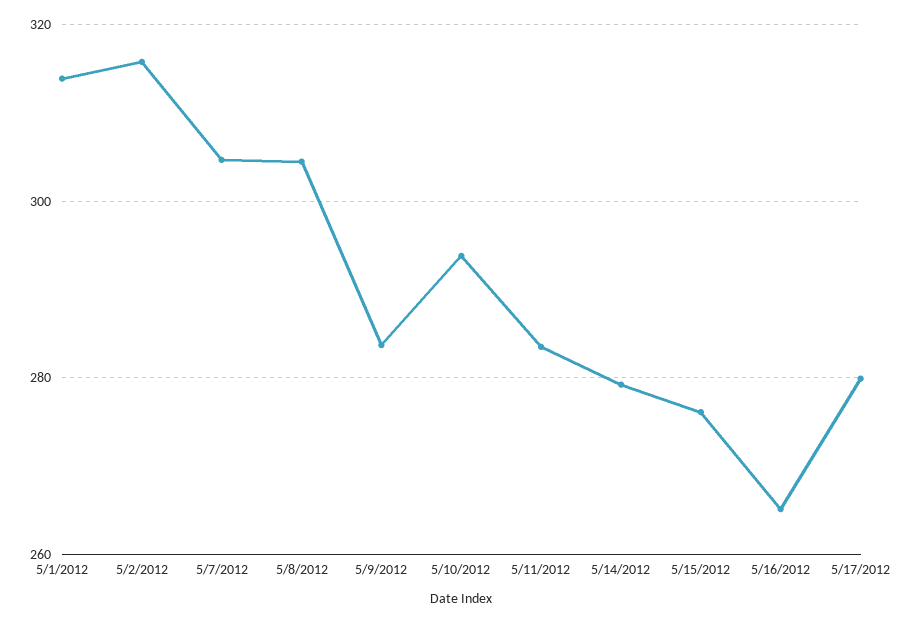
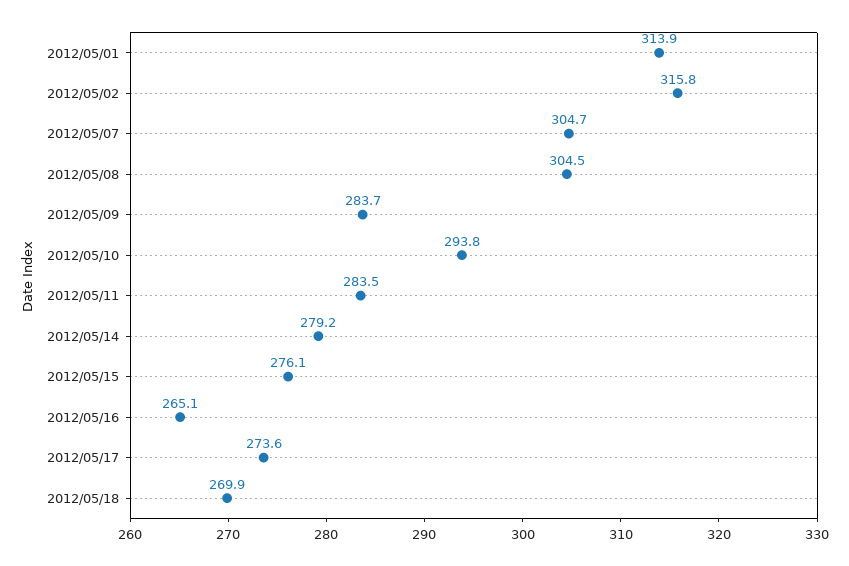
5/17/2012: 280 -> 273.6
2012/05/18: none -> 269.9

